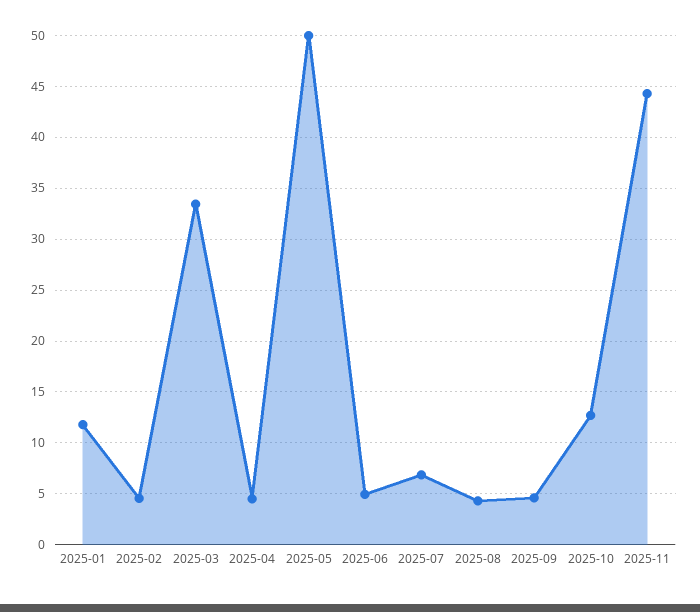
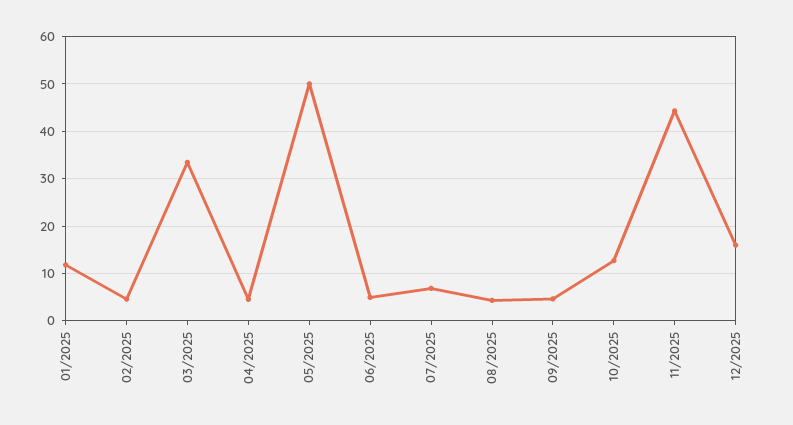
12/2025: none -> 16

